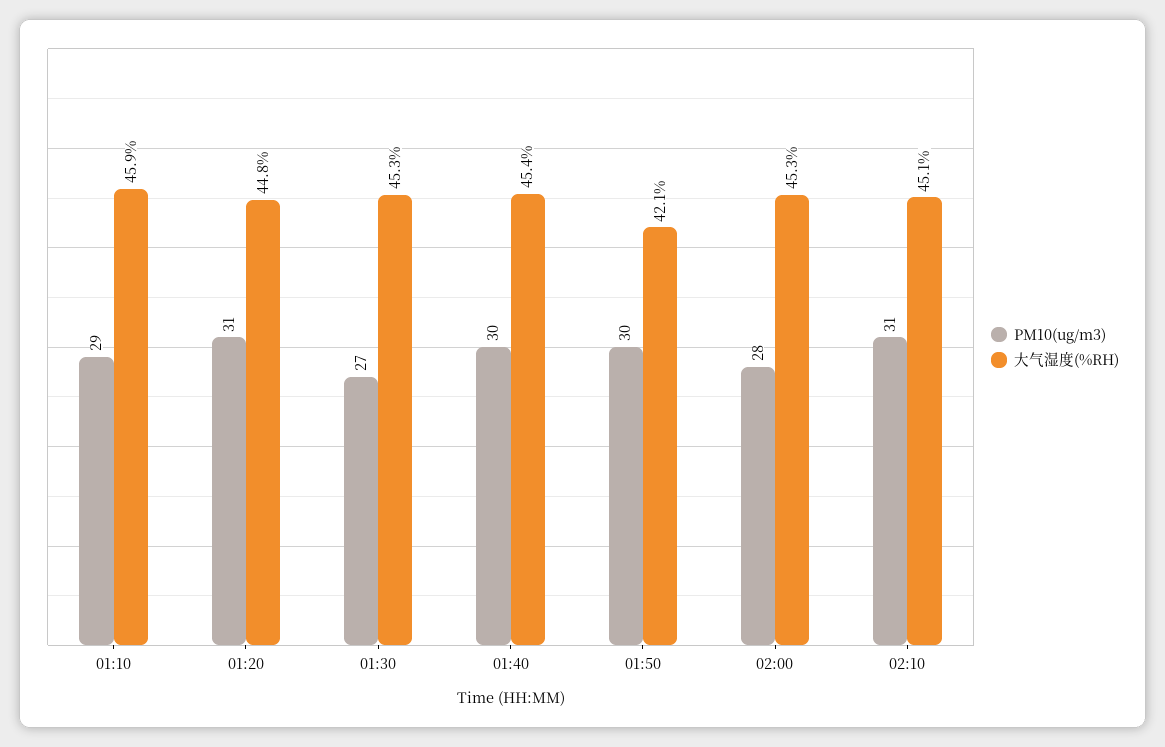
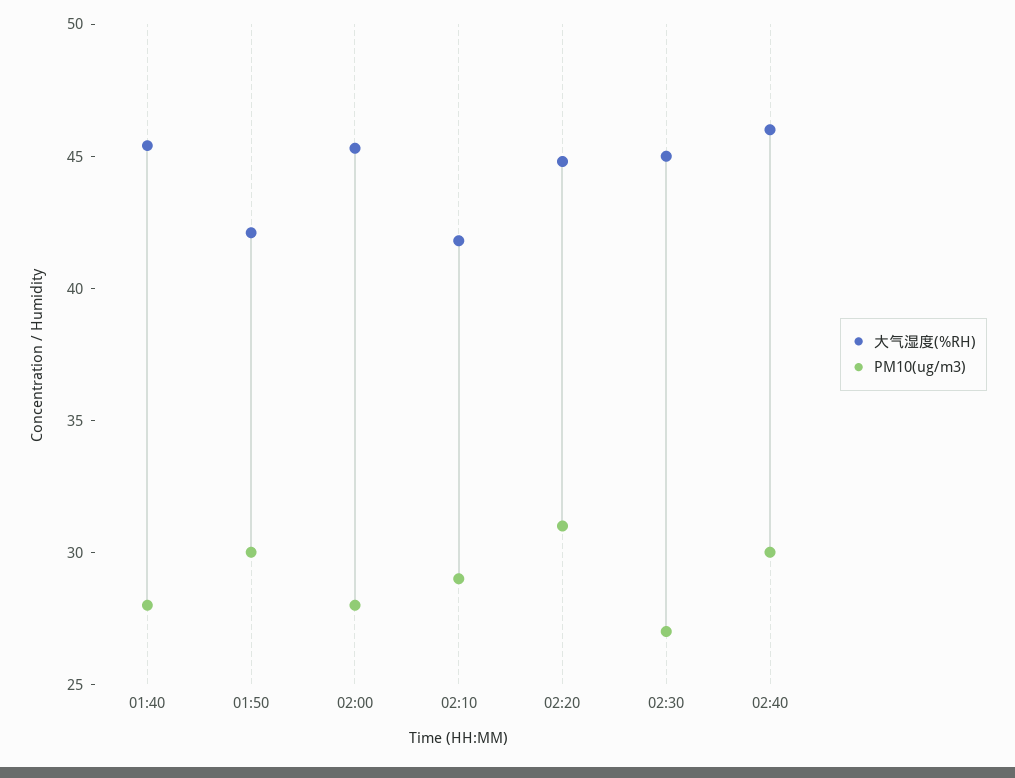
PM10(ug/m3), 01:10: 29 -> none
大气湿度(%RH), 01:10: 45.9 -> none
PM10(ug/m3), 01:20: 31 -> none
大气湿度(%RH), 01:20: 44.8 -> none
PM10(ug/m3), 01:30: 27 -> none
大气湿度(%RH), 01:30: 45.3 -> none
PM10(ug/m3), 01:40: 30 -> 28
PM10(ug/m3), 02:10: 31 -> 29
大气湿度(%RH), 02:10: 45.1 -> 42
大气湿度(%RH), 02:20: none -> 45
PM10(ug/m3), 02:20: none -> 31
大气湿度(%RH), 02:30: none -> 45
PM10(ug/m3), 02:30: none -> 27
大气湿度(%RH), 02:40: none -> 46
PM10(ug/m3), 02:40: none -> 30

